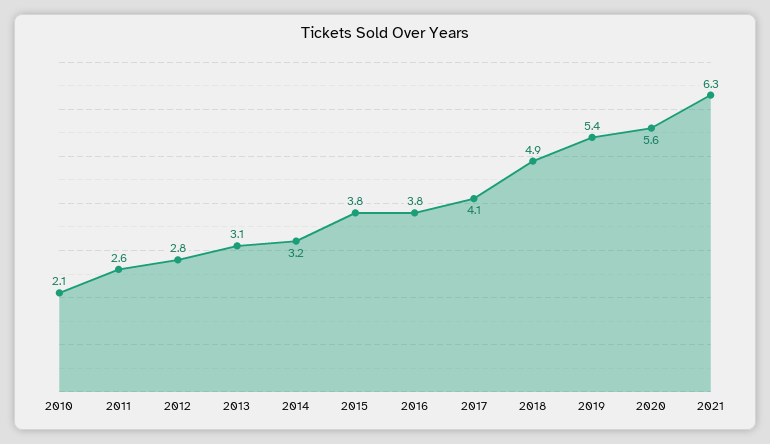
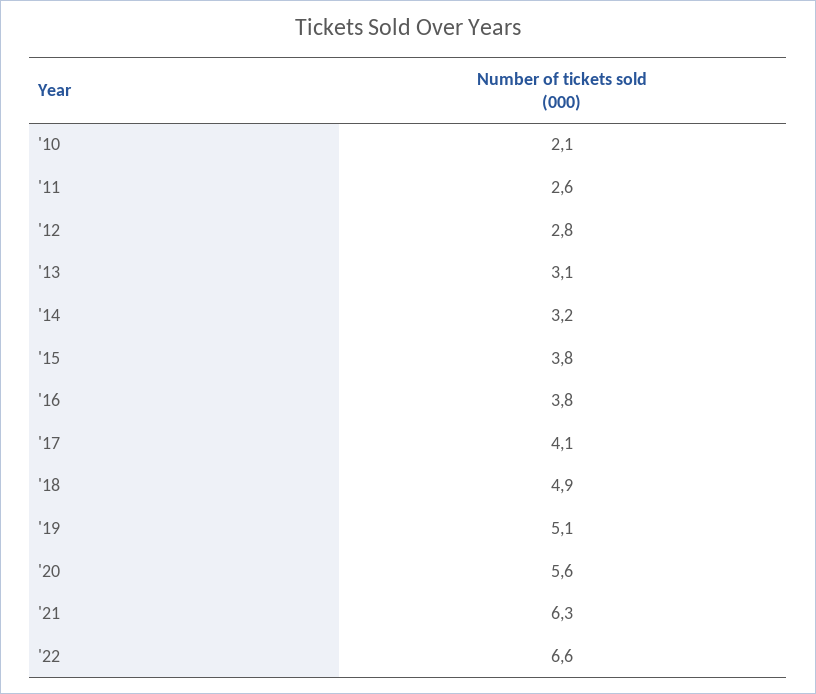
2019: 5.4 -> 5.1
'22: none -> 6.6

